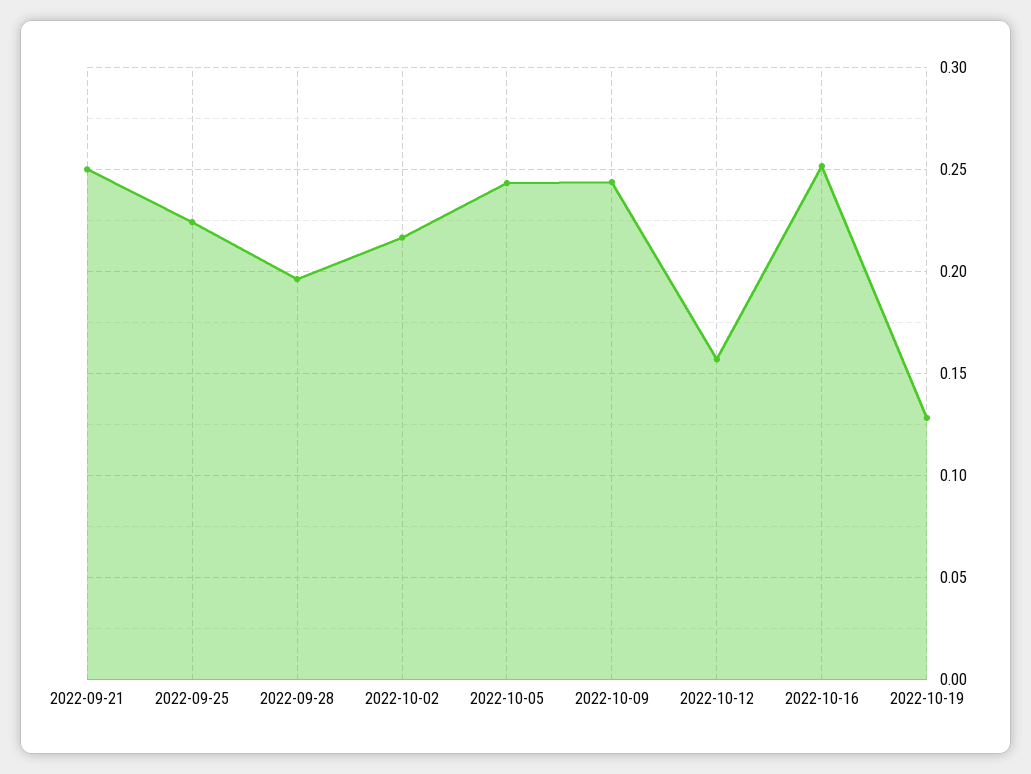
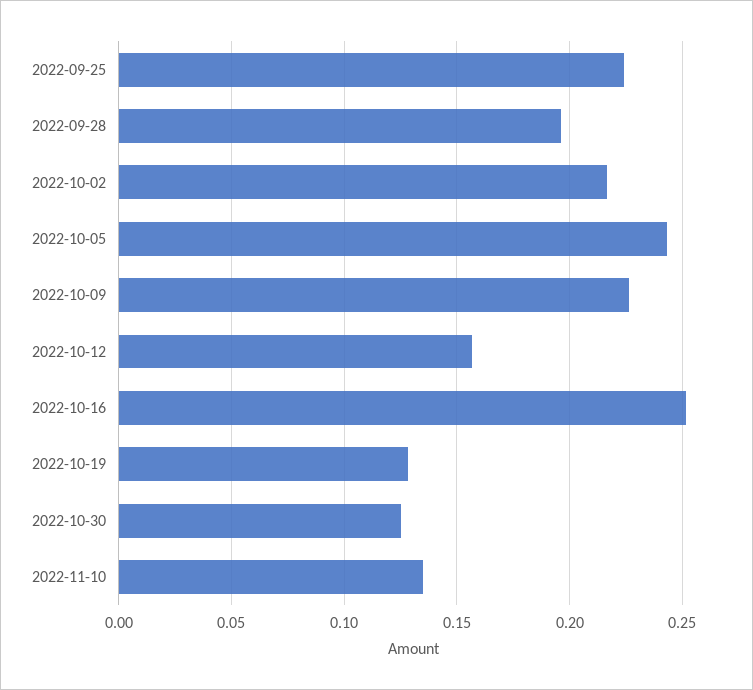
2022-09-21: 0.25 -> none
2022-10-09: 0.245 -> 0.225
2022-10-30: none -> 0.125
2022-11-10: none -> 0.135

